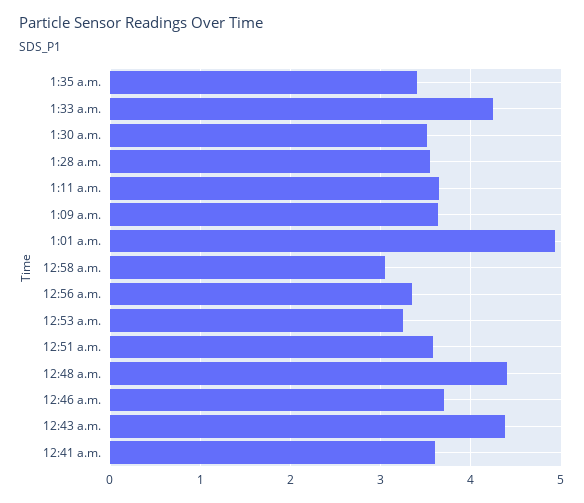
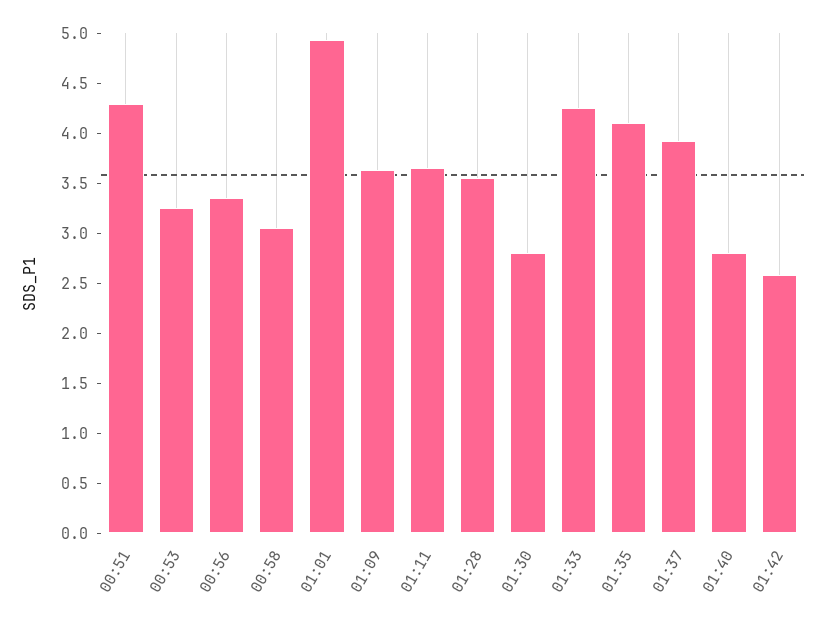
1:35 a.m.: 3.4 -> 4.1
1:30 a.m.: 3.5 -> 2.8
12:51 a.m.: 3.6 -> 4.3
12:48 a.m.: 4.4 -> none
12:46 a.m.: 3.7 -> none
12:43 a.m.: 4.4 -> none
12:41 a.m.: 3.6 -> none
01:37: none -> 3.9
01:40: none -> 2.8
01:42: none -> 2.6

